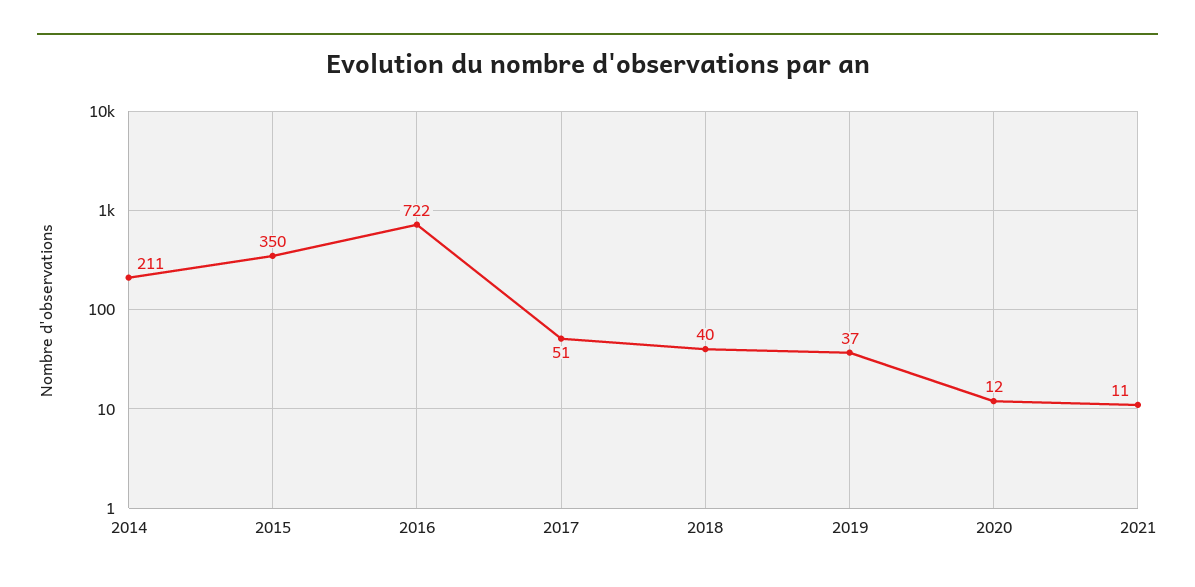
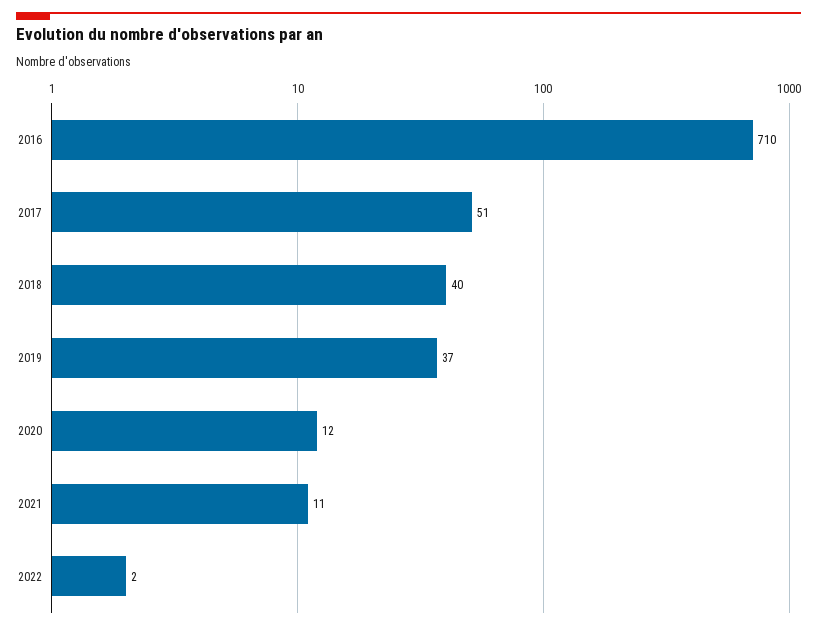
2014: 211 -> none
2015: 350 -> none
2016: 722 -> 710
2022: none -> 2

